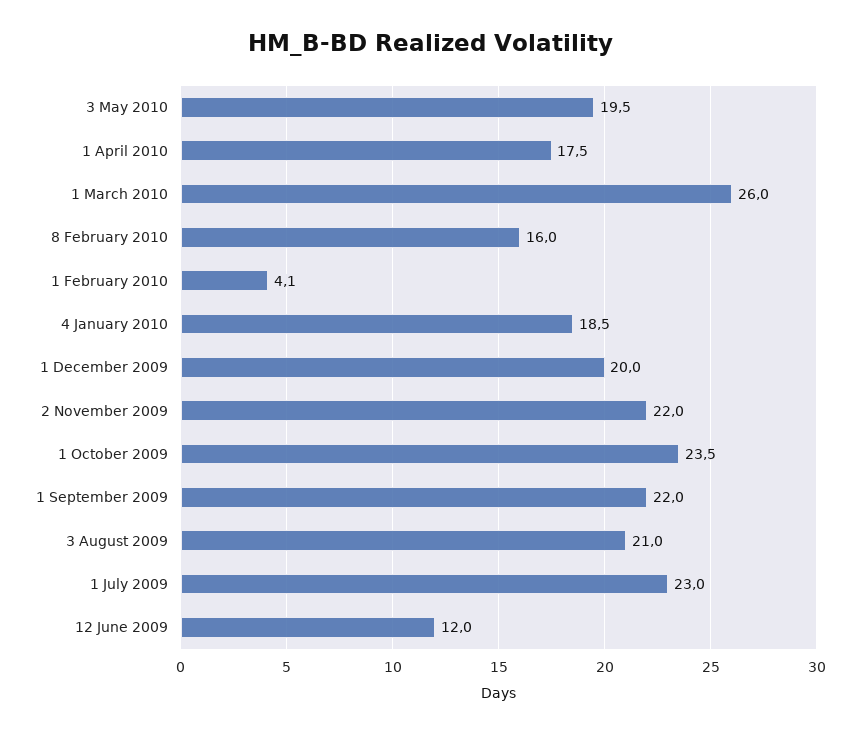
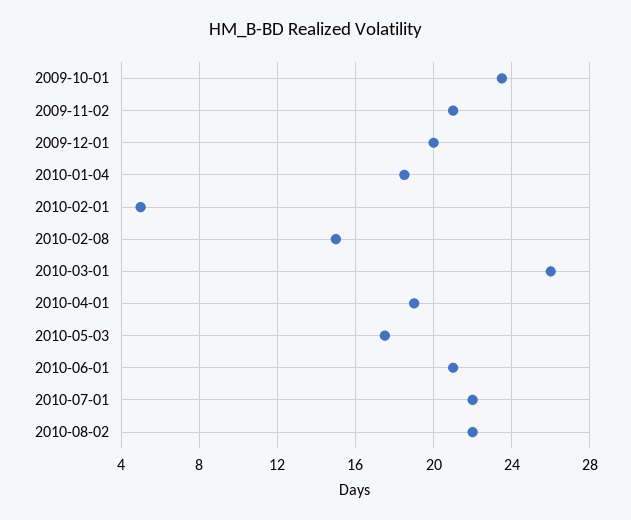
3 May 2010: 19.5 -> 17.5
1 April 2010: 17.5 -> 19
8 February 2010: 16 -> 15
1 February 2010: 4.1 -> 5
2 November 2009: 22 -> 21
1 September 2009: 22 -> none
3 August 2009: 21 -> none
1 July 2009: 23 -> none
12 June 2009: 12 -> none
2010-06-01: none -> 21
2010-07-01: none -> 22
2010-08-02: none -> 22

